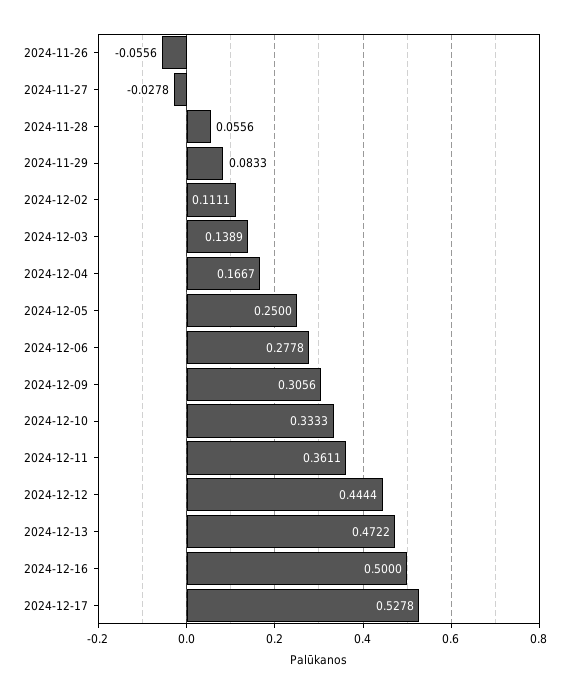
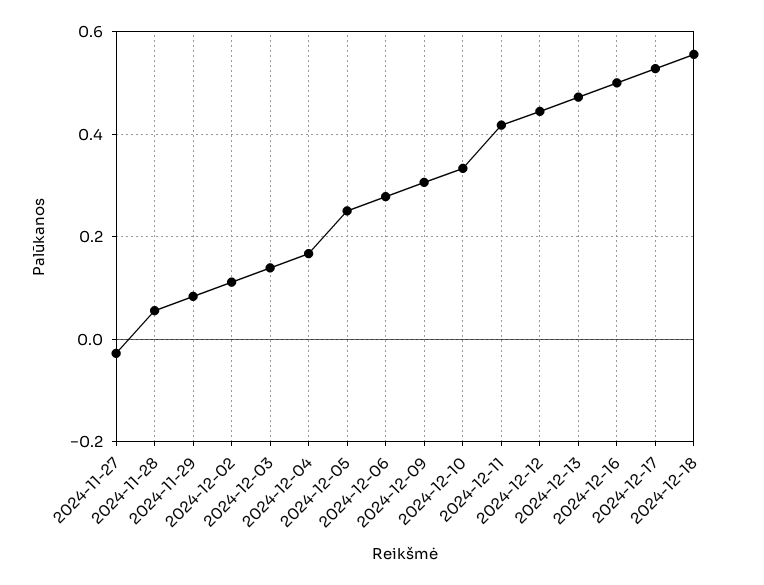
2024-11-26: -0.0556 -> none
2024-12-11: 0.3611 -> 0.42
2024-12-18: none -> 0.56

